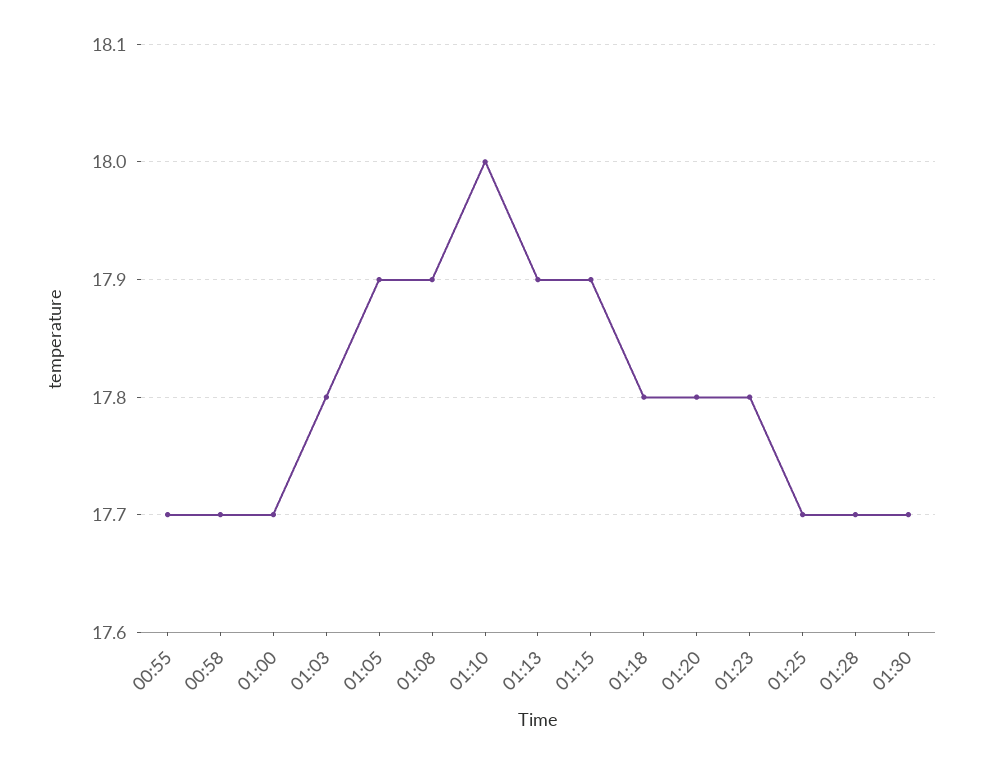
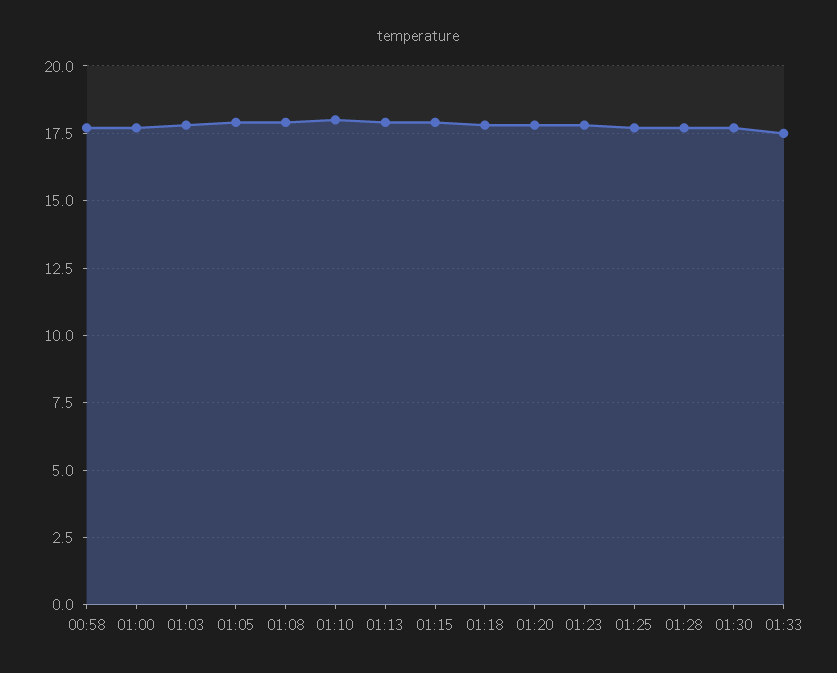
00:55: 17.7 -> none
01:33: none -> 17.5

